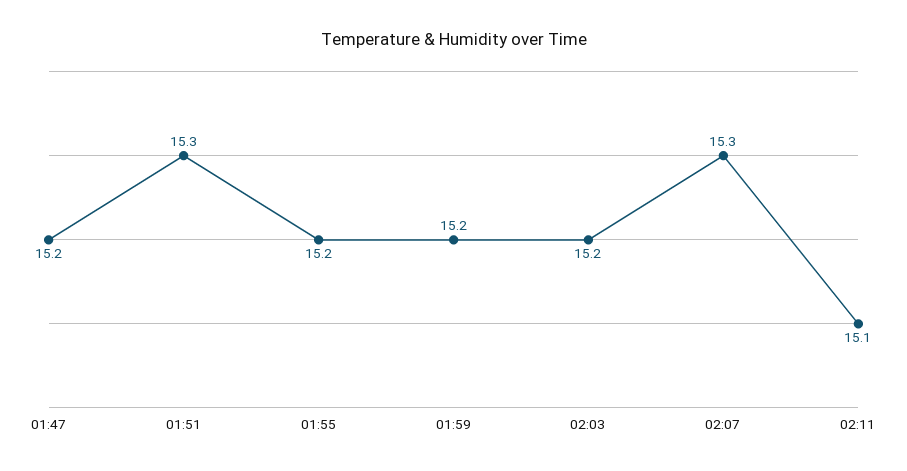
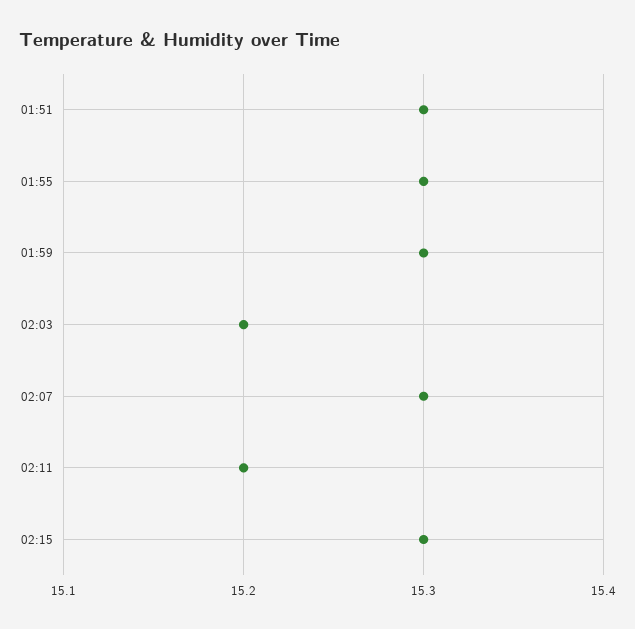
01:47: 15.2 -> none
01:55: 15.2 -> 15.3
01:59: 15.2 -> 15.3
02:11: 15.1 -> 15.2
02:15: none -> 15.3

